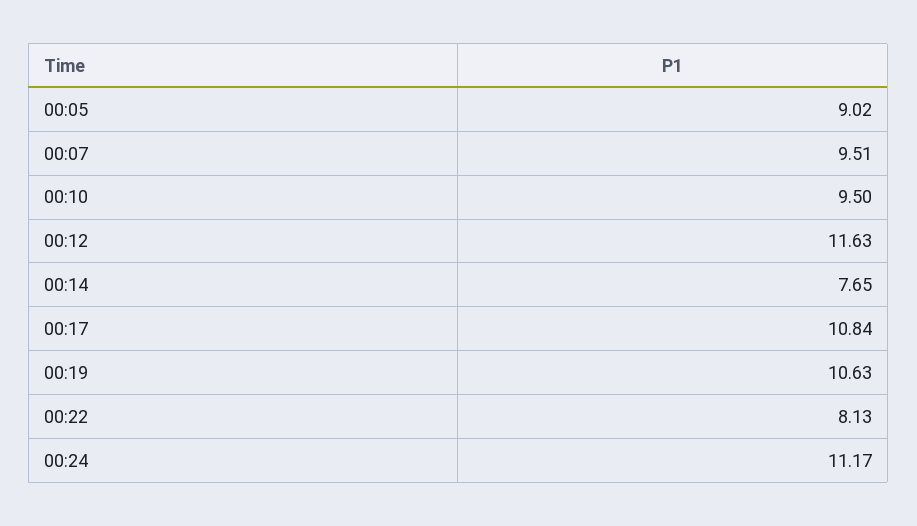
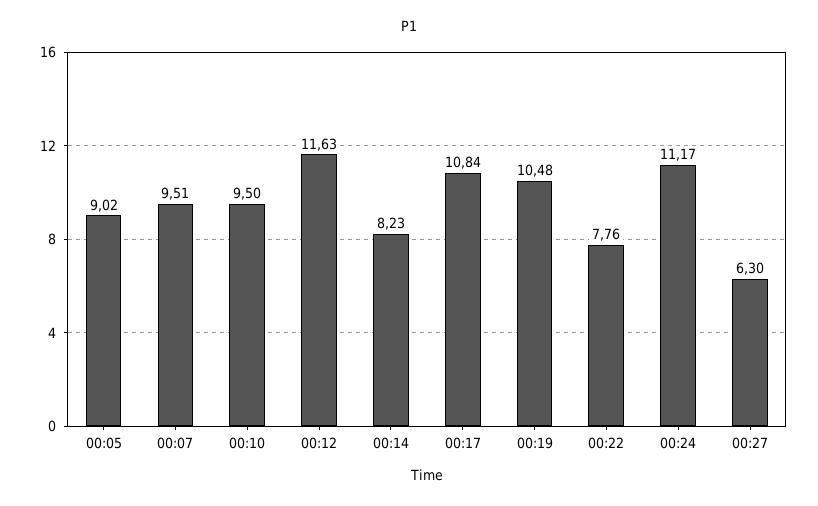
00:14: 7.65 -> 8.23
00:19: 10.63 -> 10.48
00:22: 8.13 -> 7.76
00:27: none -> 6.3

